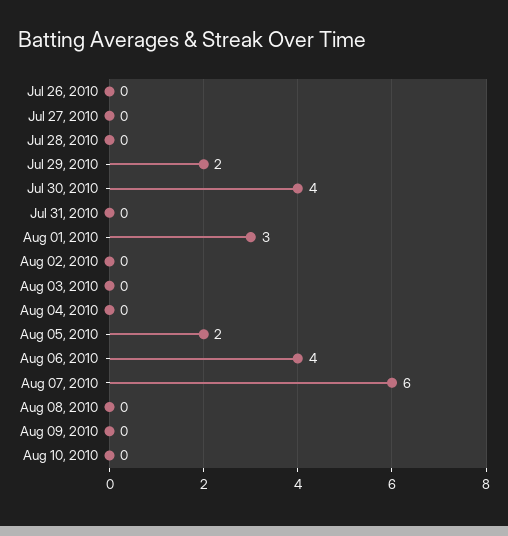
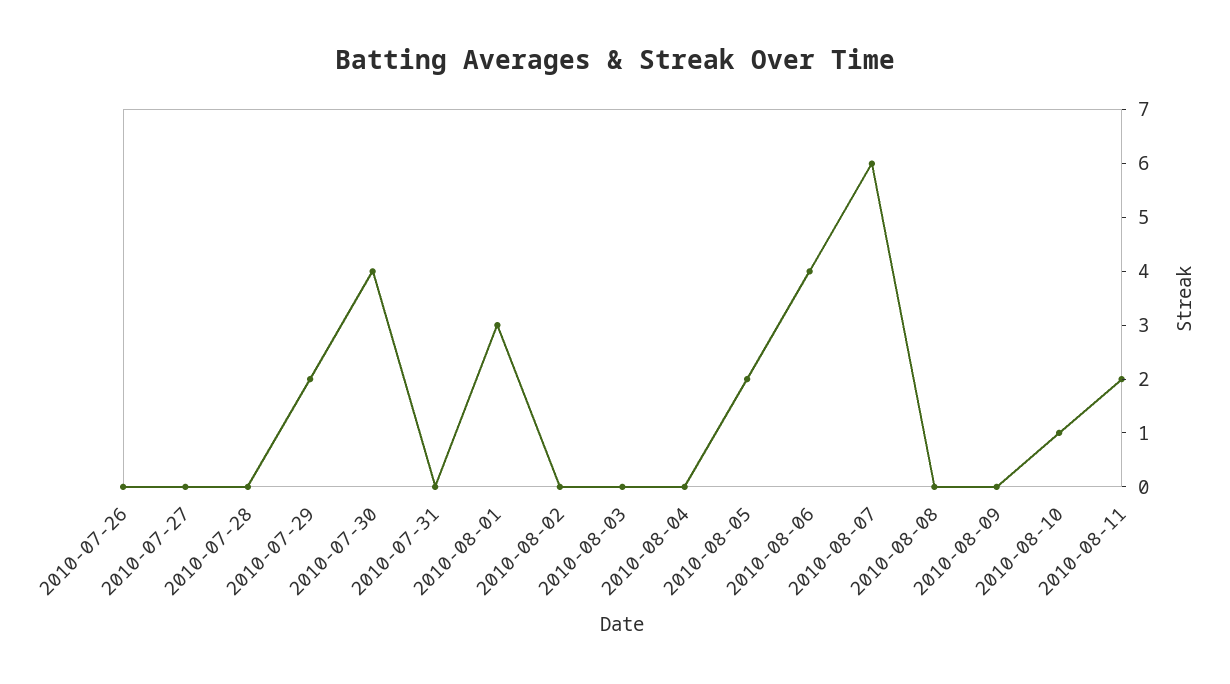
Aug 10, 2010: 0 -> 1
2010-08-11: none -> 2

